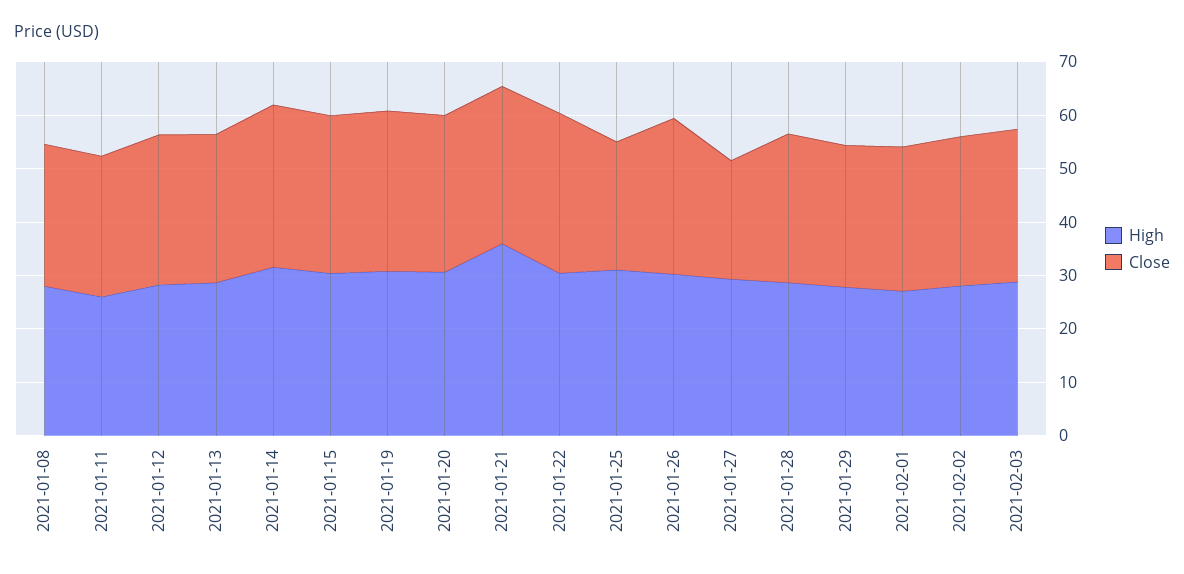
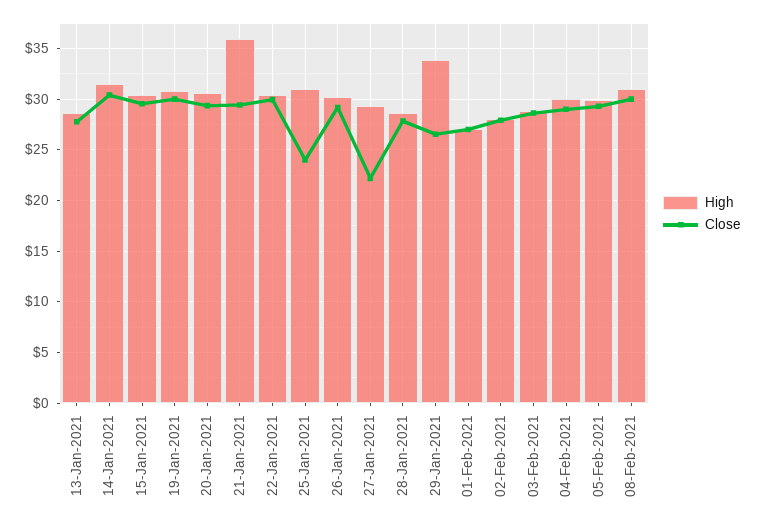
High, 2021-01-08: 28 -> none
Close, 2021-01-08: 26 -> none
High, 2021-01-11: 26 -> none
Close, 2021-01-11: 26 -> none
High, 2021-01-12: 28 -> none
Close, 2021-01-12: 28 -> none
High, 2021-01-29: 28 -> 34
High, 04-Feb-2021: none -> 30
Close, 04-Feb-2021: none -> 29
High, 05-Feb-2021: none -> 30
Close, 05-Feb-2021: none -> 29
High, 08-Feb-2021: none -> 31
Close, 08-Feb-2021: none -> 30

